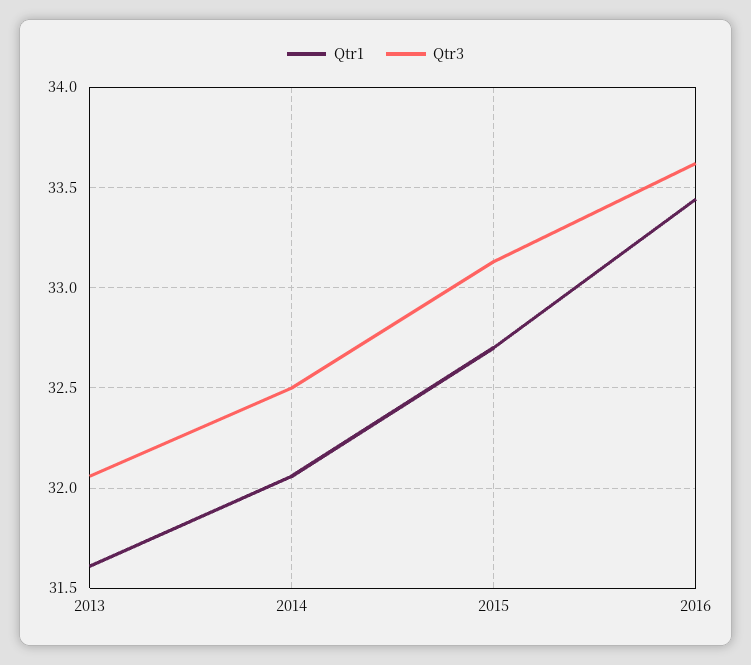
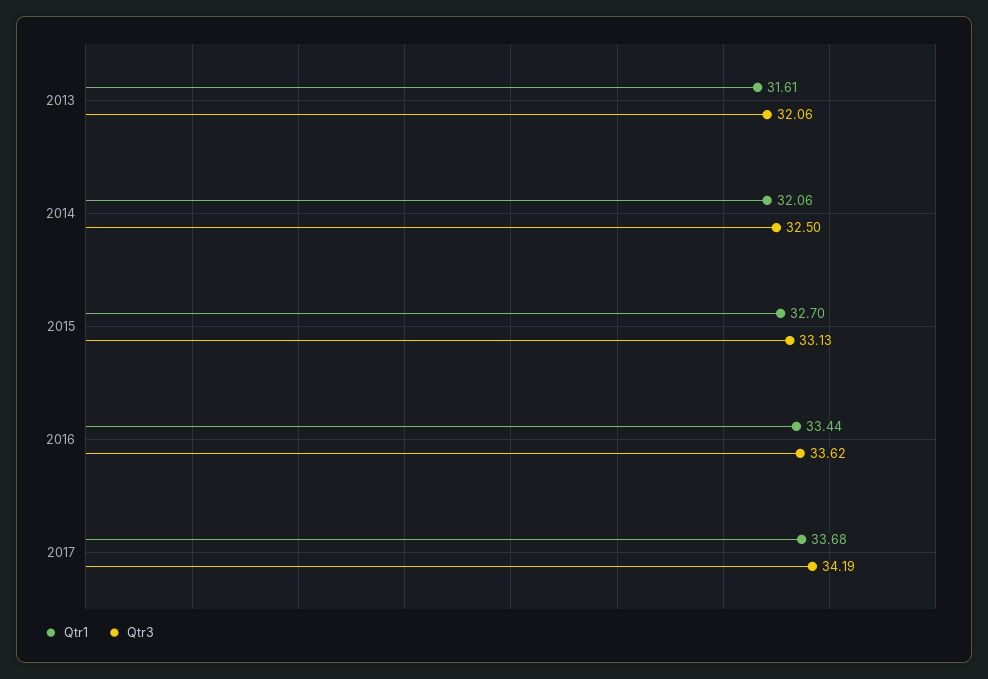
Qtr1, 2017: none -> 33.68
Qtr3, 2017: none -> 34.19

